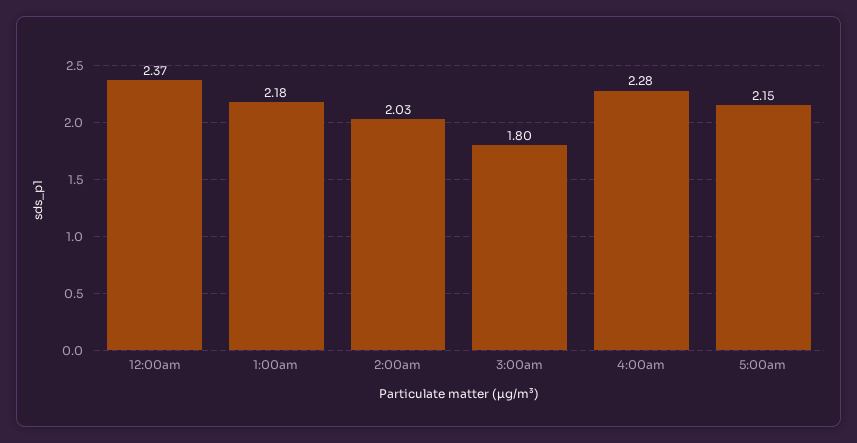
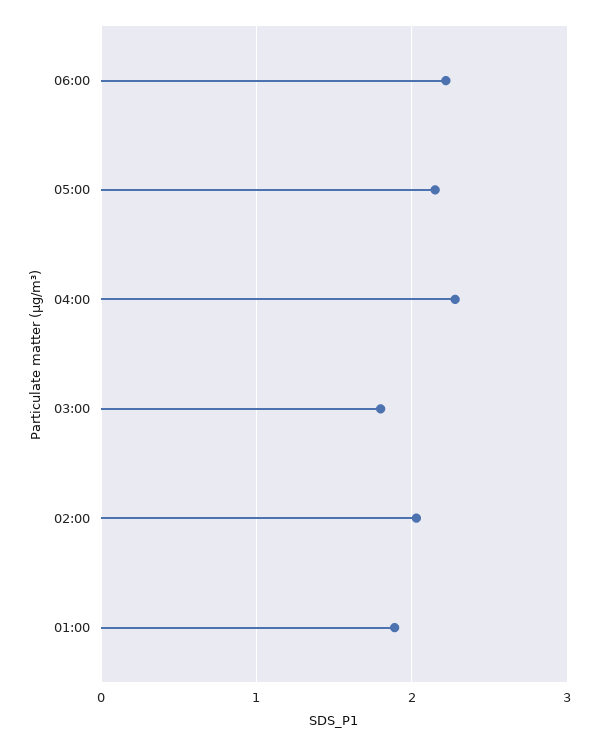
12:00am: 2.37 -> none
1:00am: 2.18 -> 1.9
06:00: none -> 2.2

